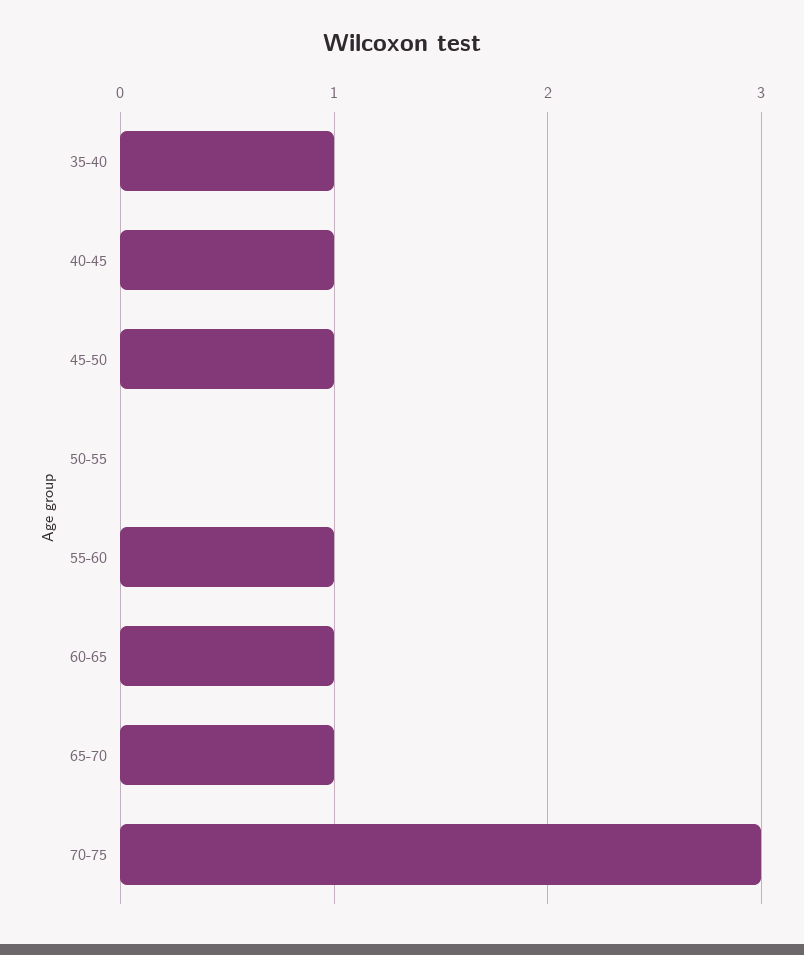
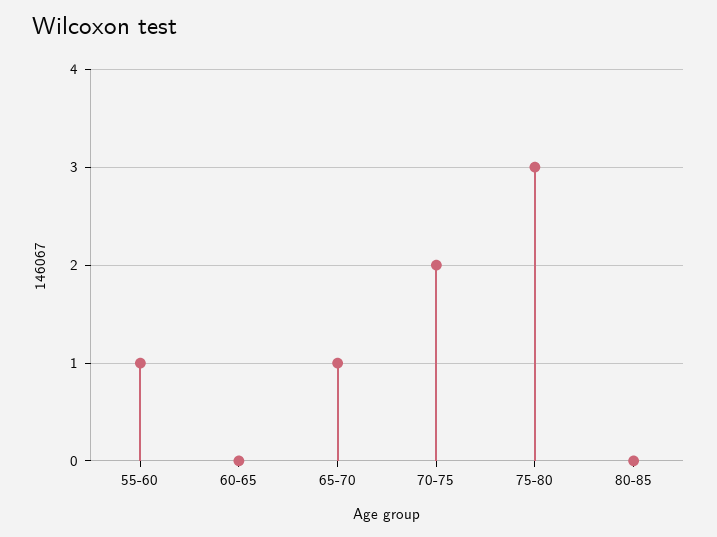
35-40: 1 -> none
40-45: 1 -> none
45-50: 1 -> none
50-55: 0 -> none
60-65: 1 -> 0
70-75: 3 -> 2
75-80: none -> 3
80-85: none -> 0

